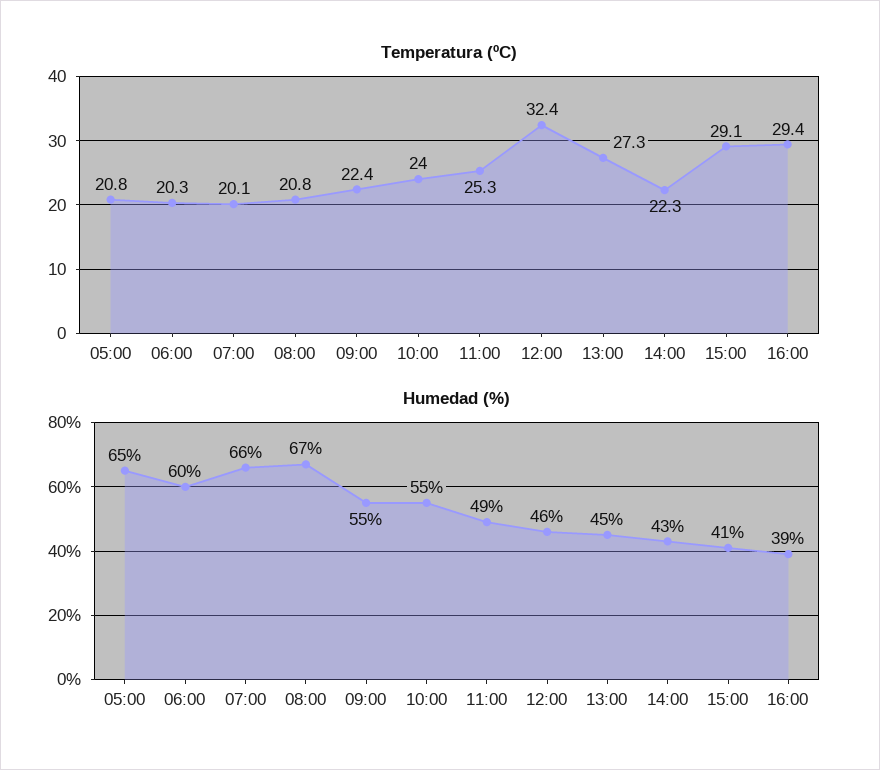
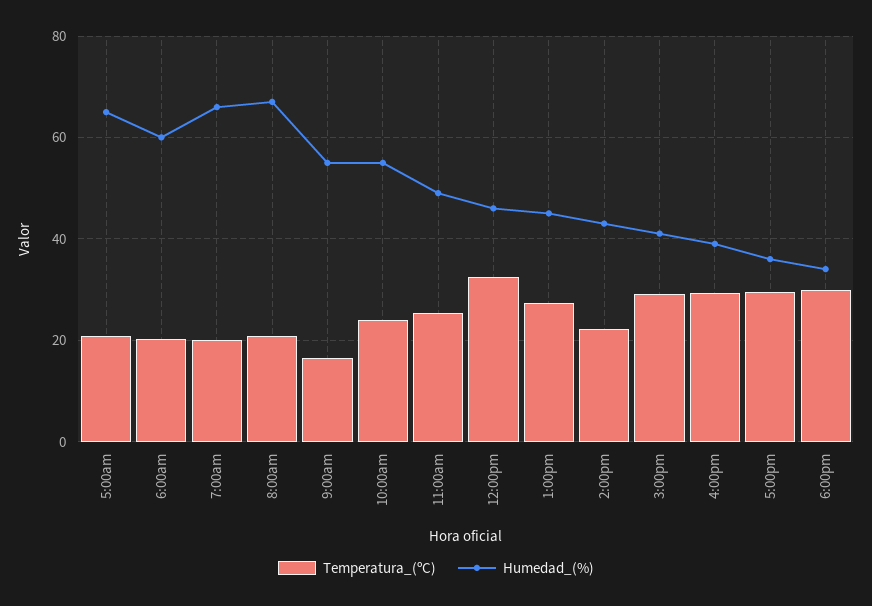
Temperatura (ºC), 09:00: 22.4 -> 16
Temperatura (ºC), 5:00pm: none -> 30
Humedad (%), 5:00pm: none -> 36
Temperatura (ºC), 6:00pm: none -> 30
Humedad (%), 6:00pm: none -> 34

